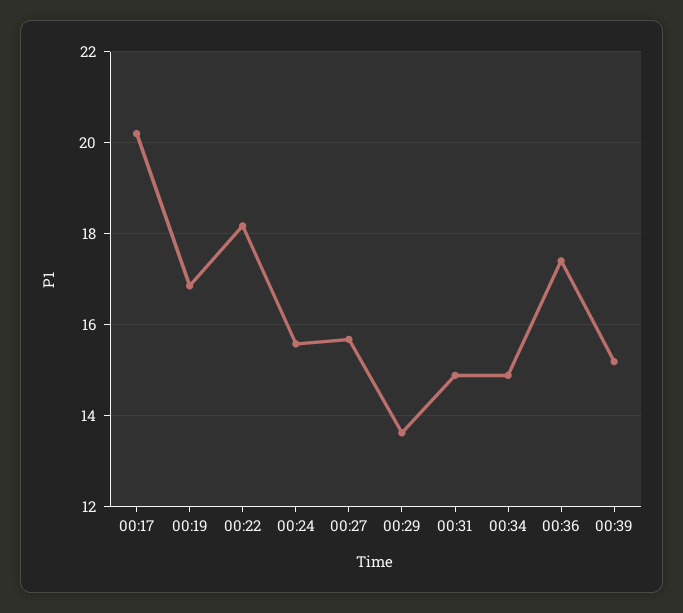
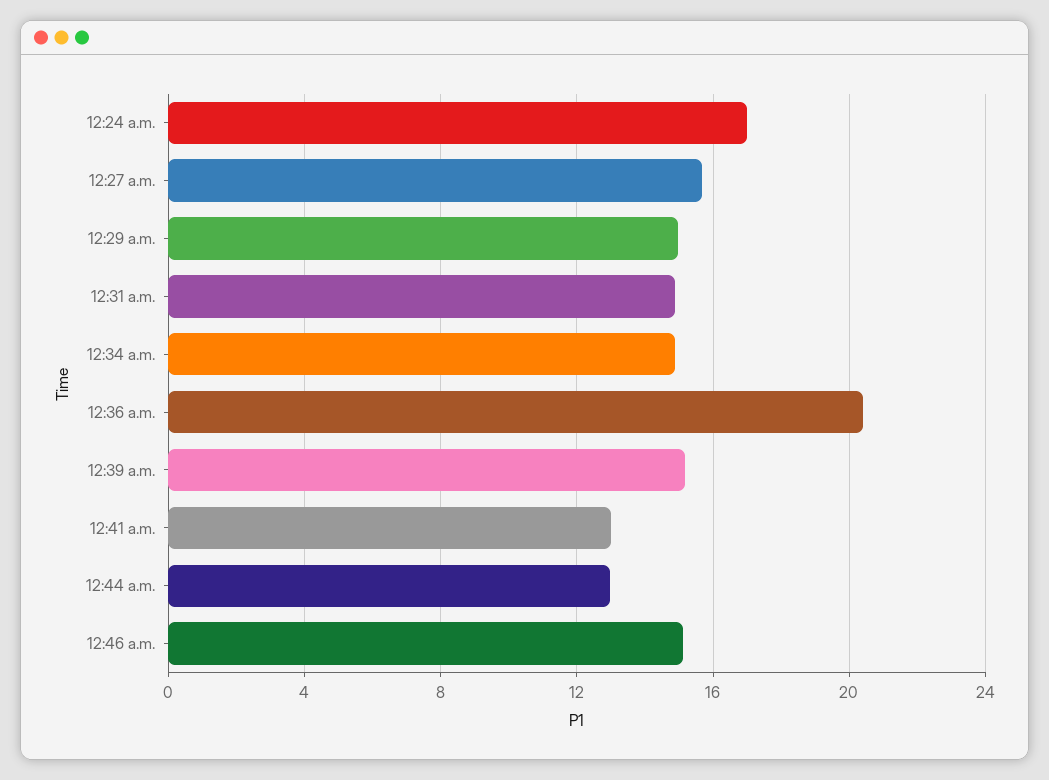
00:17: 20.2 -> none
00:19: 16.8 -> none
00:22: 18.2 -> none
00:24: 15.6 -> 17
00:29: 13.6 -> 15
00:36: 17.4 -> 20.5
12:41 a.m.: none -> 13
12:44 a.m.: none -> 13
12:46 a.m.: none -> 15

